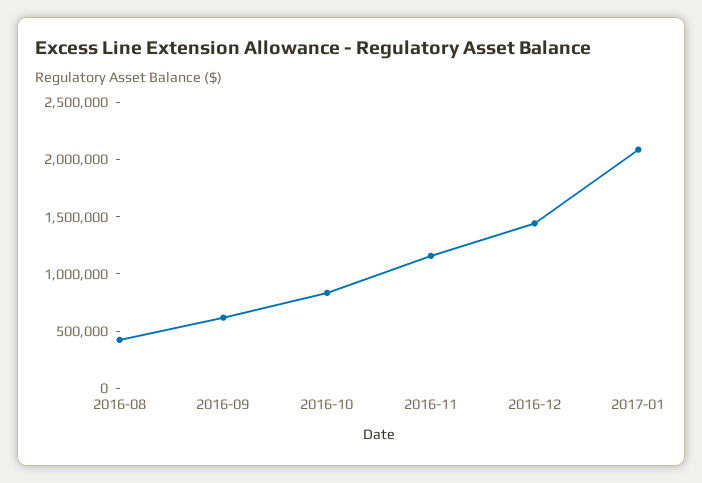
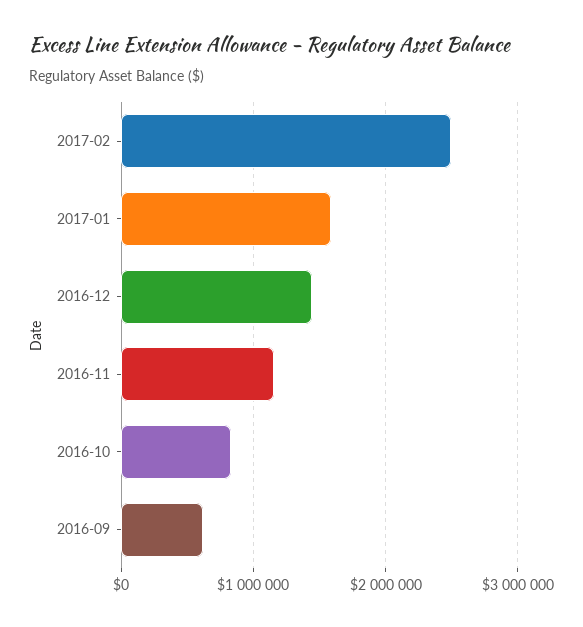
2016-08: 400000 -> none
2017-01: 2100000 -> 1600000
2017-02: none -> 2500000

